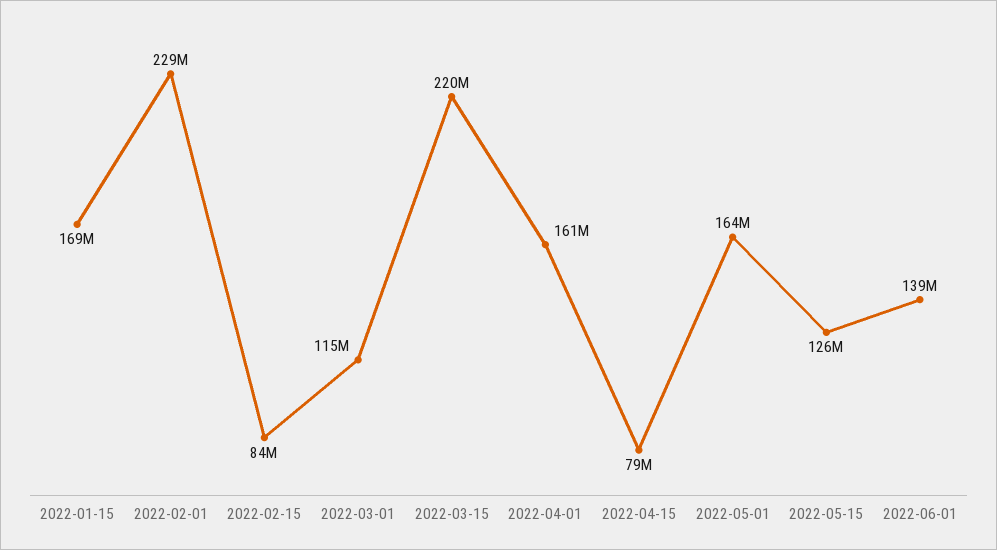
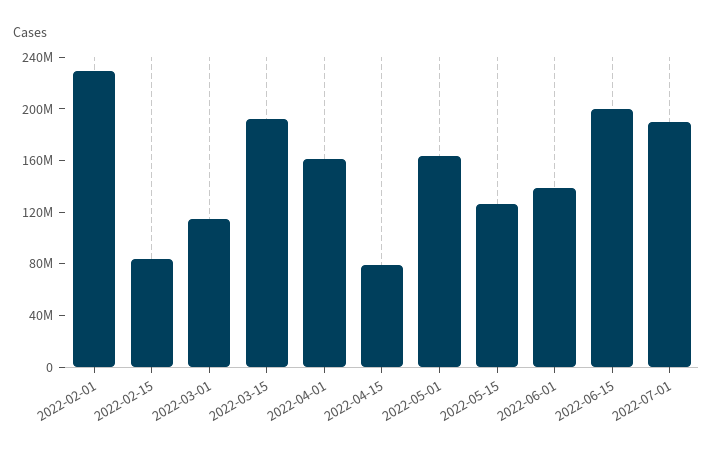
2022-01-15: 169000000 -> none
2022-03-15: 220000000 -> 190000000
2022-06-15: none -> 200000000
2022-07-01: none -> 190000000

